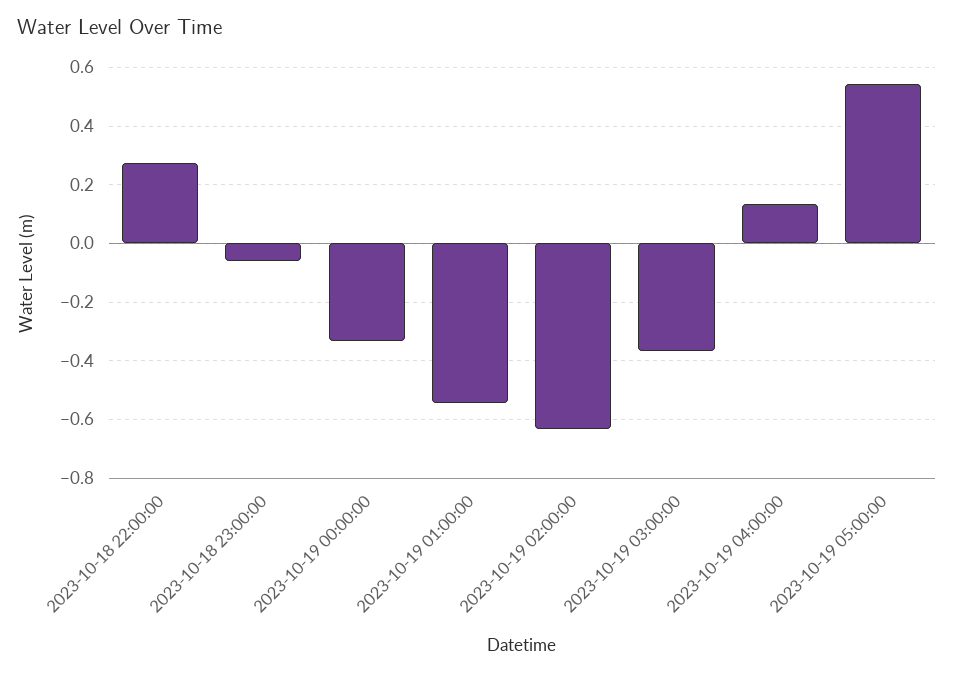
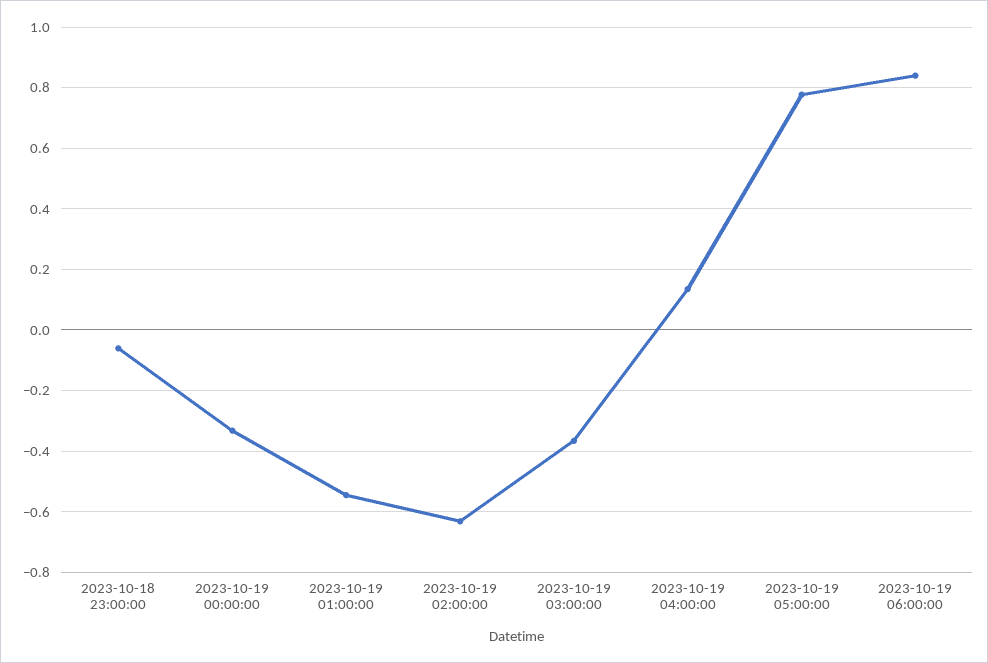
2023-10-18 22:00:00: 0.275 -> none
2023-10-19 05:00:00: 0.55 -> 0.78
2023-10-19 06:00:00: none -> 0.84

